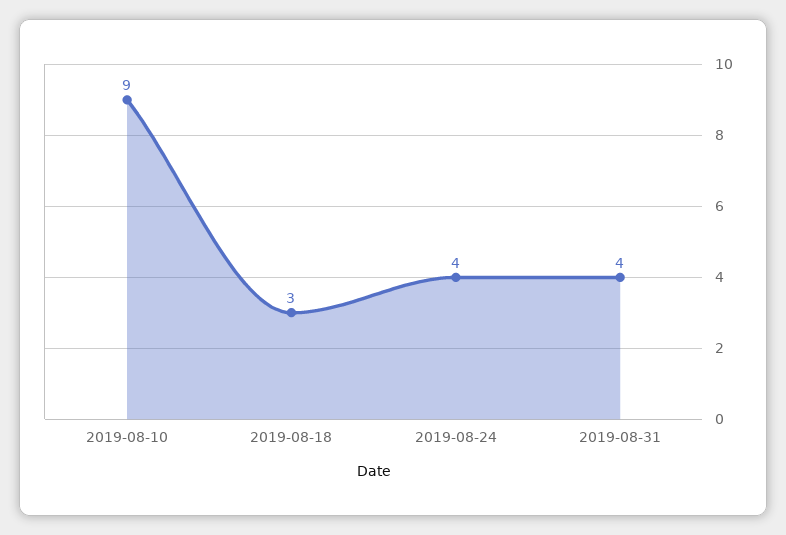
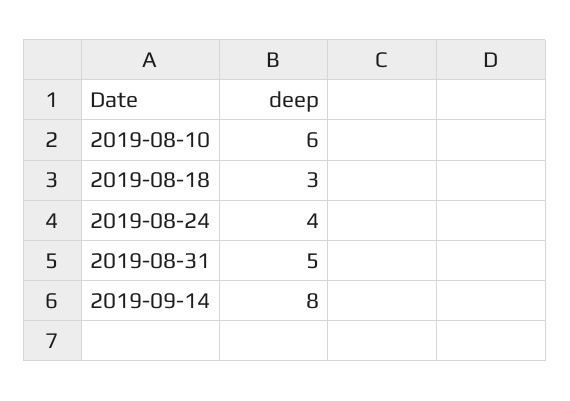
2019-08-10: 9 -> 6
2019-08-31: 4 -> 5
2019-09-14: none -> 8

